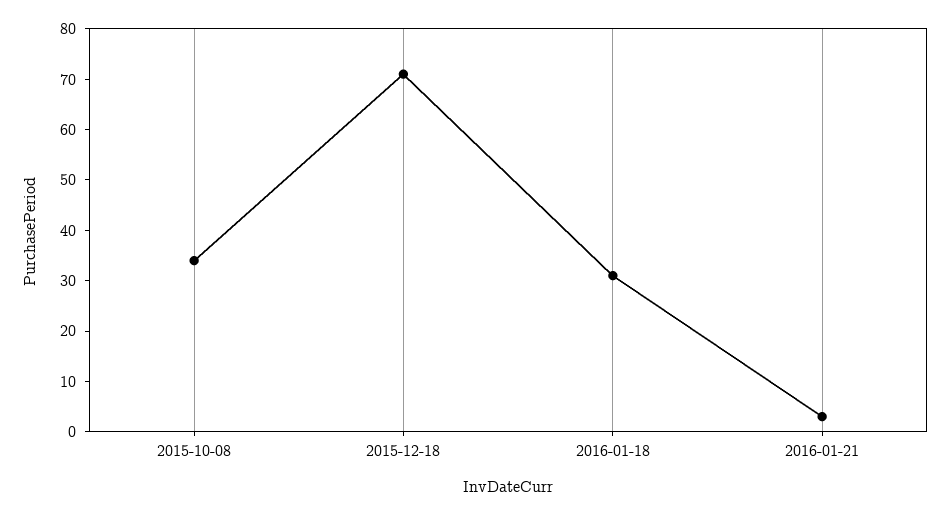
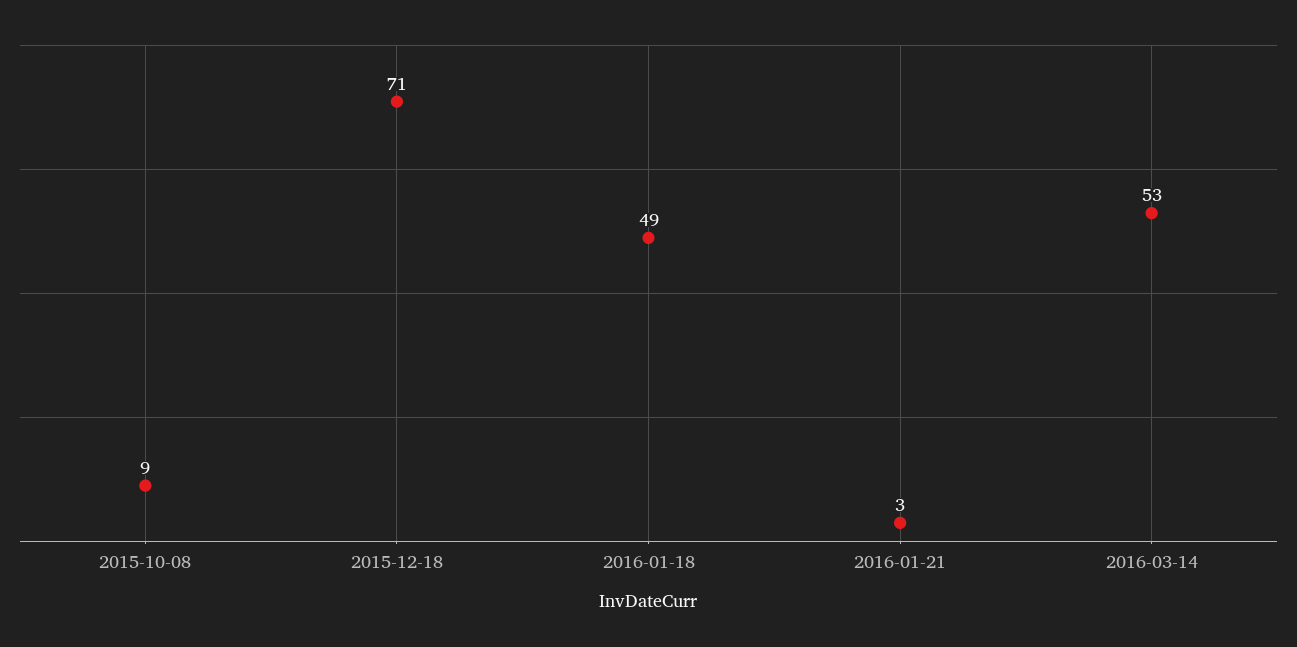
2015-10-08: 35 -> 9
2016-01-18: 30 -> 49
2016-03-14: none -> 53

